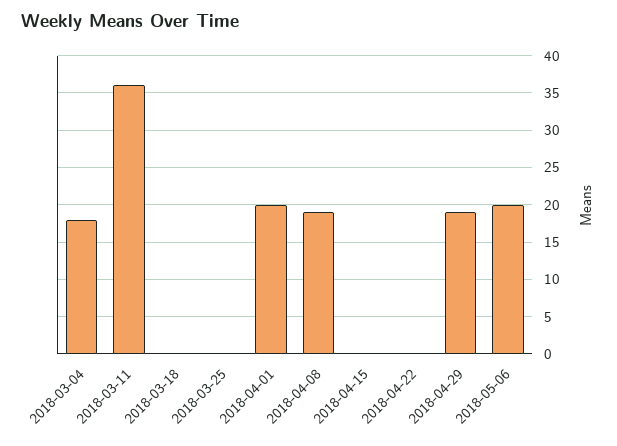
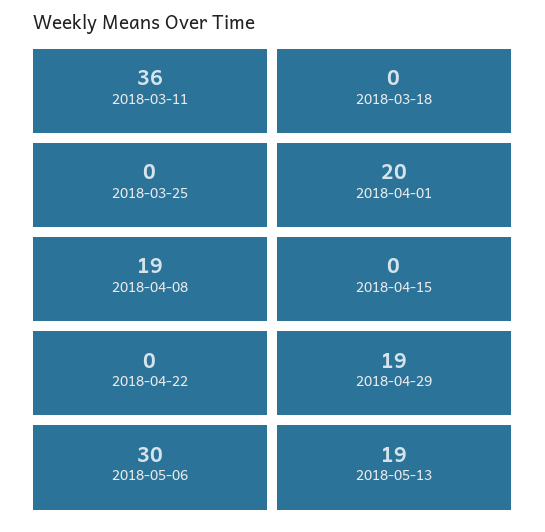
2018-03-04: 18 -> none
2018-05-06: 20 -> 30
2018-05-13: none -> 19

